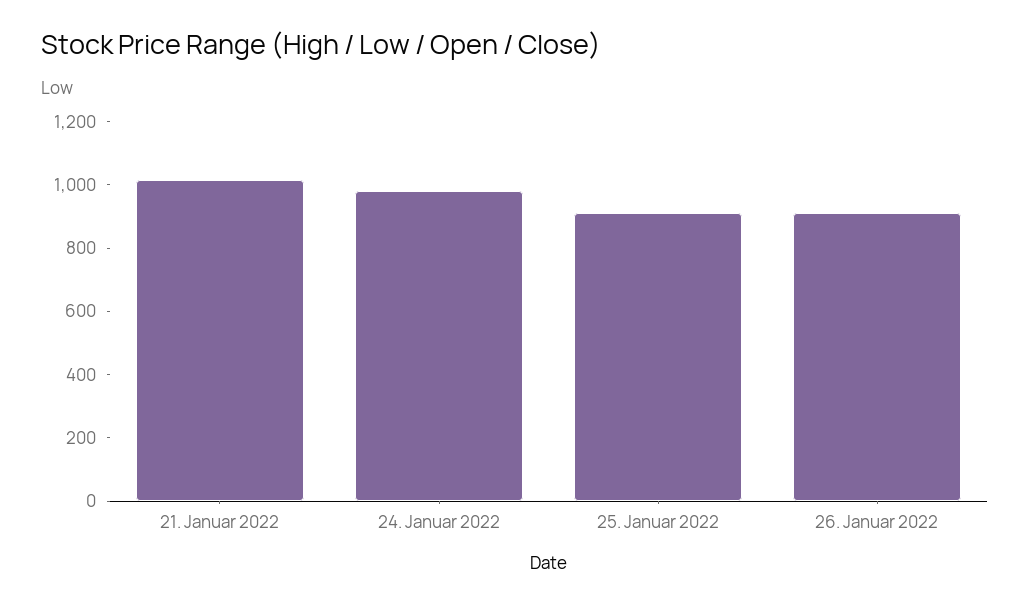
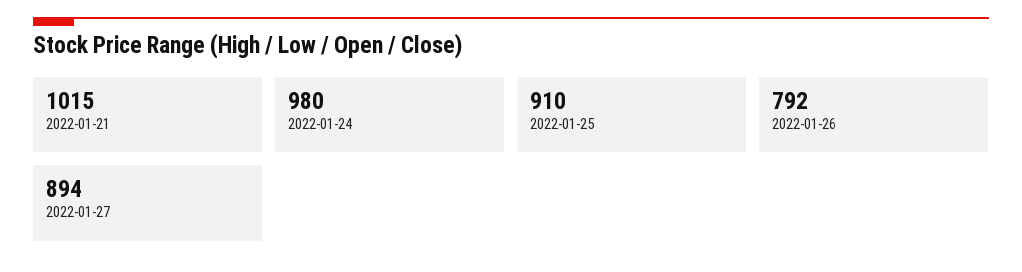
26. Januar 2022: 900 -> 792
2022-01-27: none -> 894

